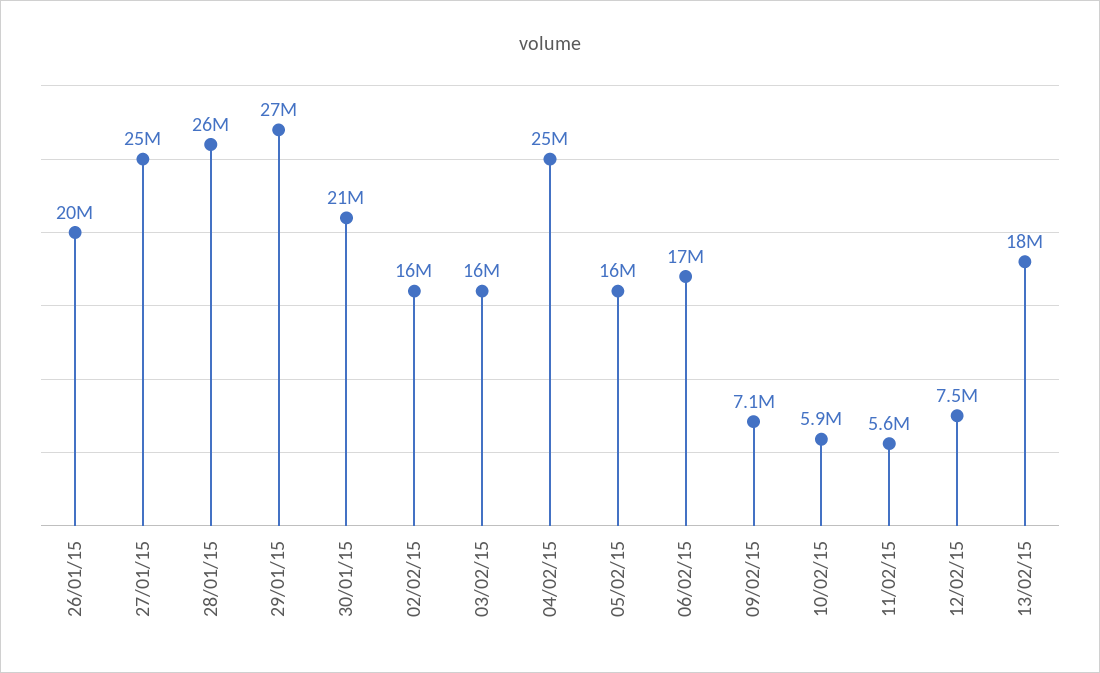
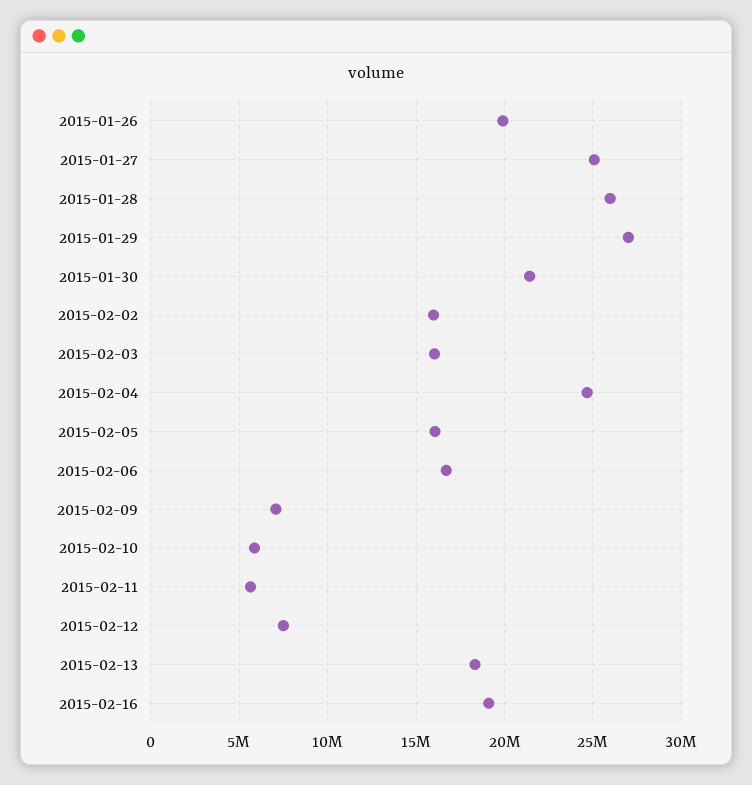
2015-02-16: none -> 19000000

